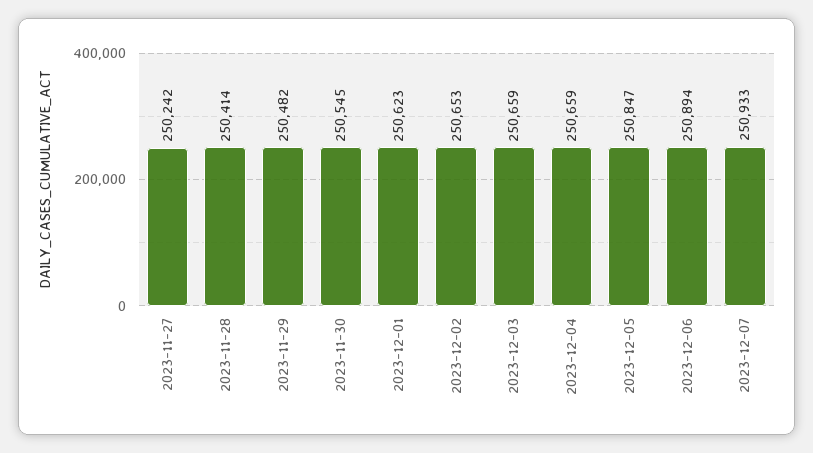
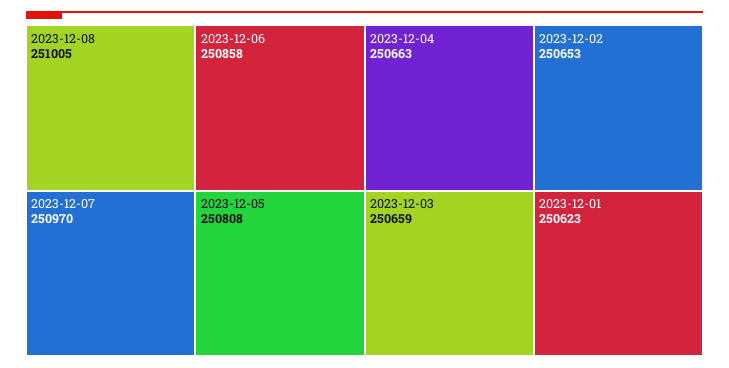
2023-11-27: 250242 -> none
2023-11-28: 250414 -> none
2023-11-29: 250482 -> none
2023-11-30: 250545 -> none
2023-12-04: 250659 -> 250663
2023-12-05: 250847 -> 250808
2023-12-06: 250894 -> 250858
2023-12-07: 250933 -> 250970
2023-12-08: none -> 251005

